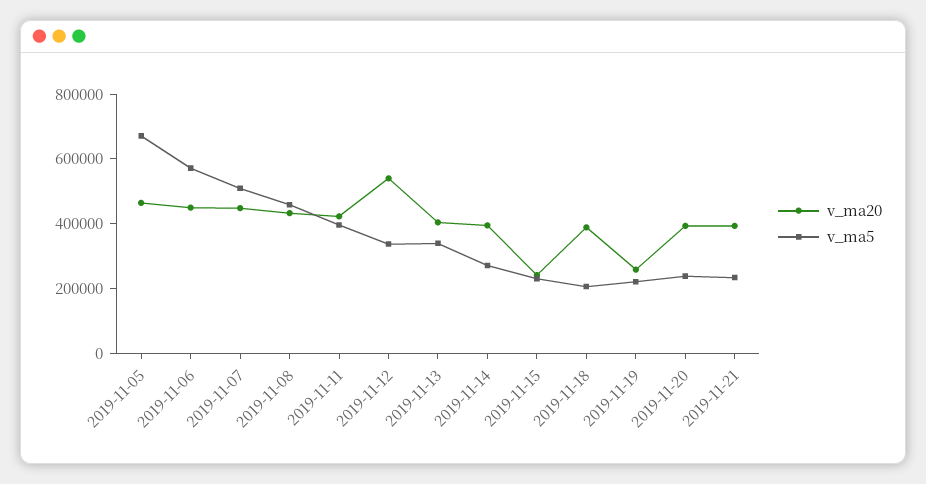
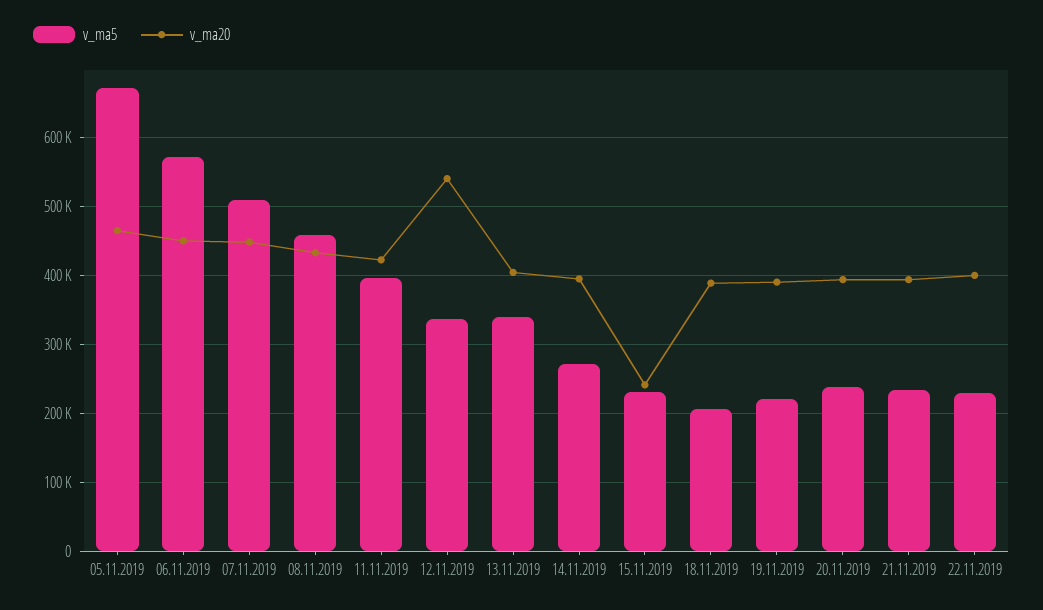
v_ma20, 2019-11-19: 250000 -> 390000
v_ma5, 22.11.2019: none -> 230000
v_ma20, 22.11.2019: none -> 400000

